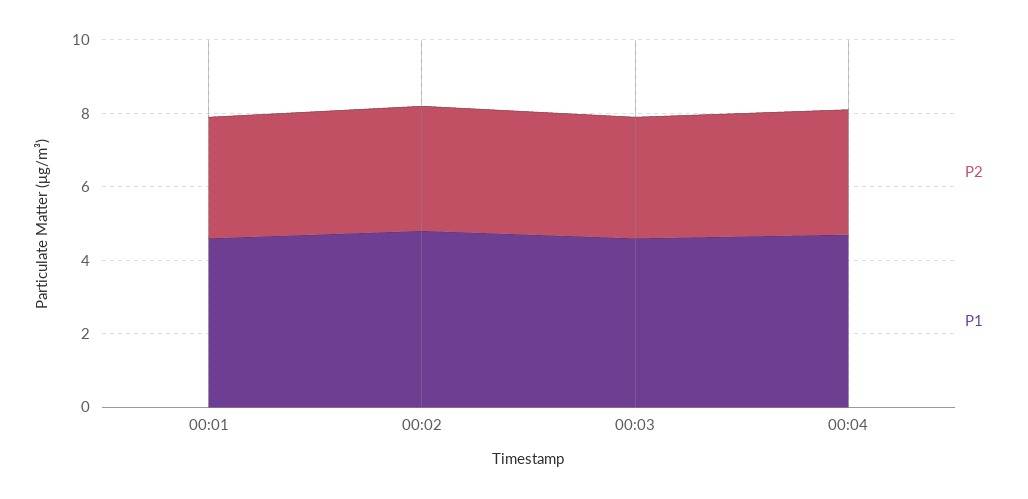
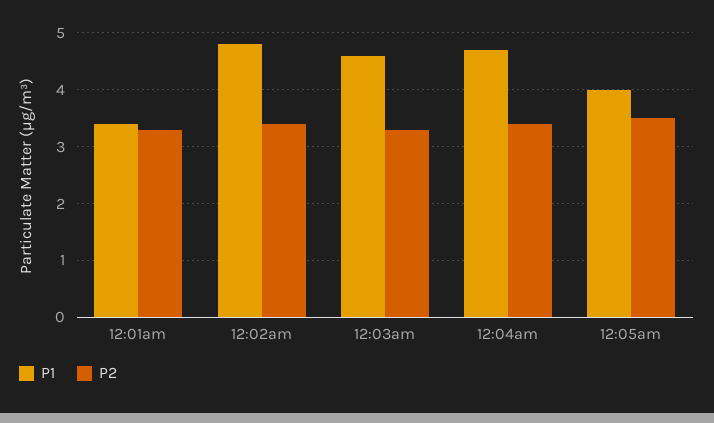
P1, 00:01: 4.5 -> 3.5
P1, 12:05am: none -> 4
P2, 12:05am: none -> 3.5

